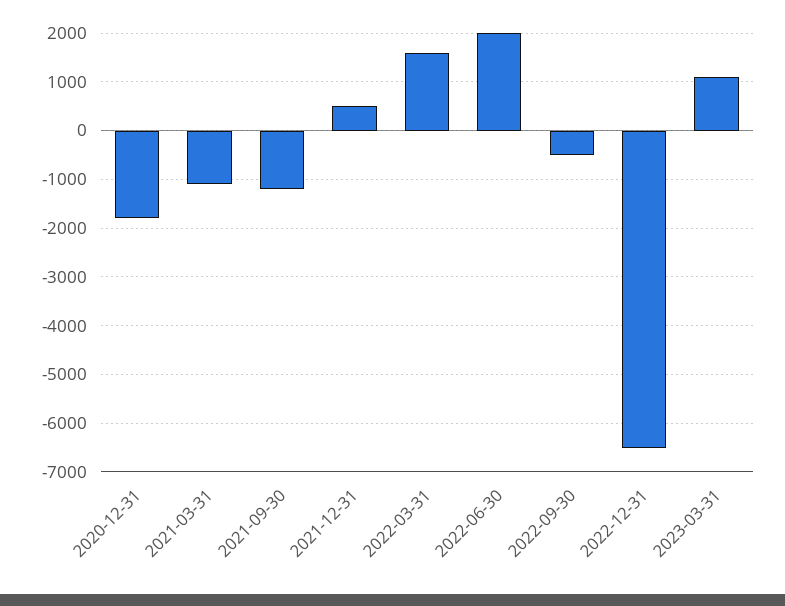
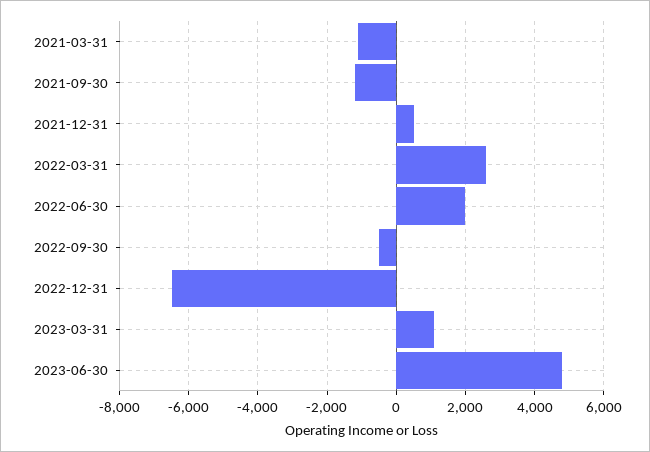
2020-12-31: -1800 -> none
2022-03-31: 1600 -> 2600
2023-06-30: none -> 4800

